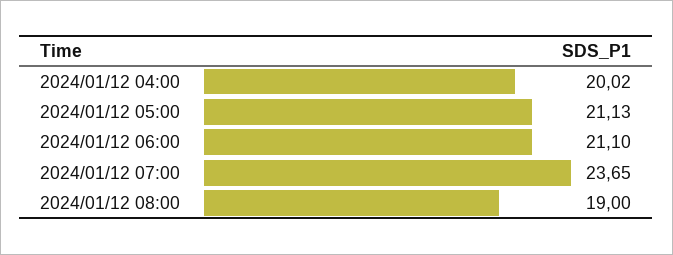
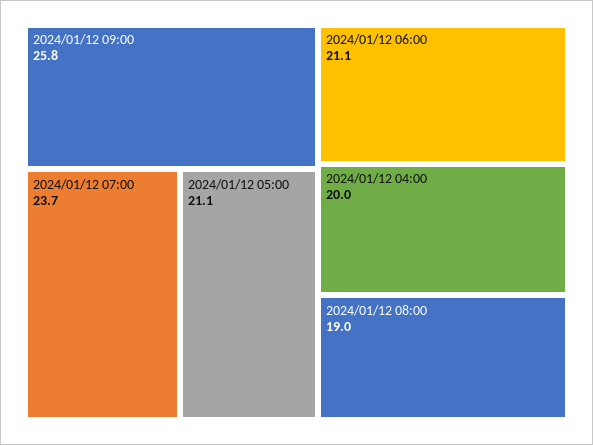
2024/01/12 09:00: none -> 25.8

